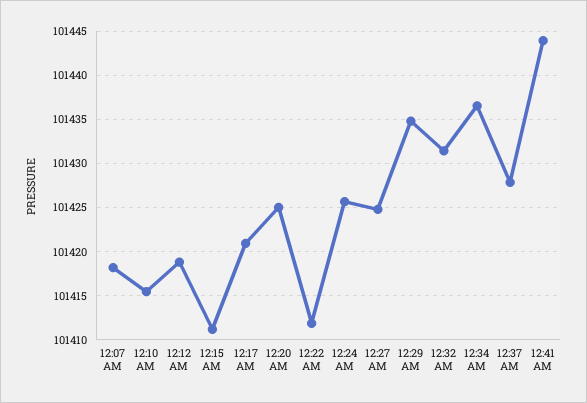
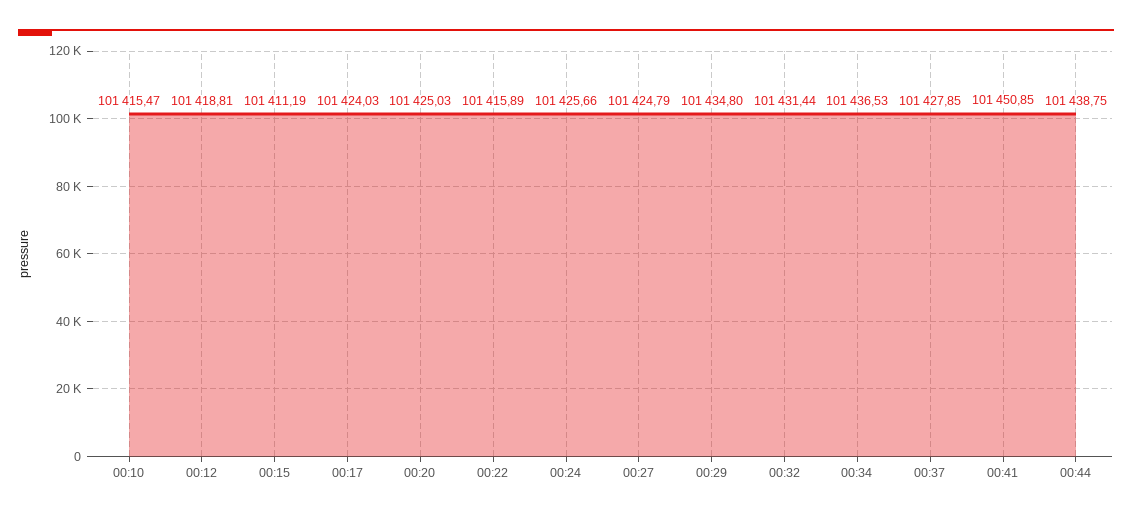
12:07 AM: 101418 -> none
12:17 AM: 101421 -> 101424.03
12:22 AM: 101412 -> 101415.89
12:41 AM: 101444 -> 101450.85
00:44: none -> 101438.75

